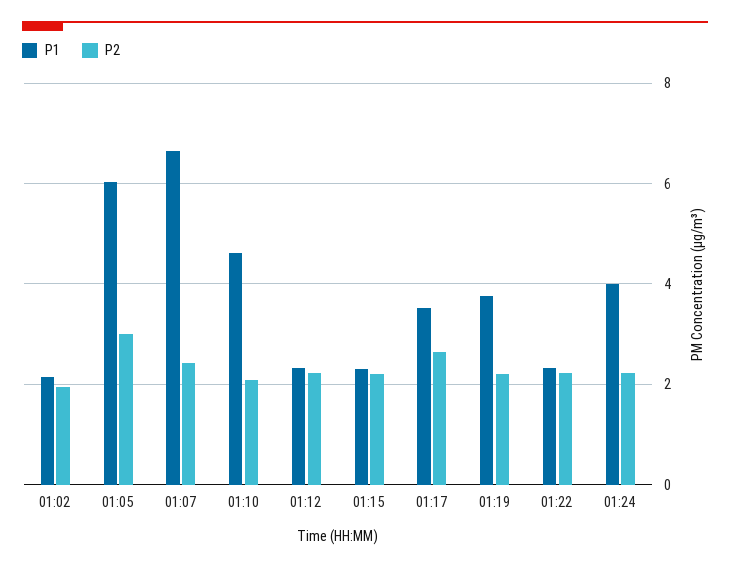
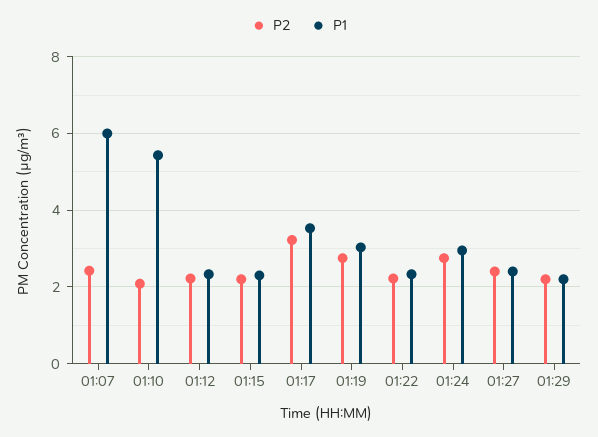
P1, 01:02: 2.2 -> none
P2, 01:02: 2 -> none
P1, 01:05: 6 -> none
P2, 01:05: 3 -> none
P1, 01:07: 6.6 -> 6
P1, 01:10: 4.6 -> 5.4
P2, 01:17: 2.6 -> 3.2
P1, 01:19: 3.8 -> 3
P2, 01:19: 2.2 -> 2.8
P1, 01:24: 4 -> 3
P2, 01:24: 2.2 -> 2.8
P2, 01:27: none -> 2.4
P1, 01:27: none -> 2.4
P2, 01:29: none -> 2.2
P1, 01:29: none -> 2.2

